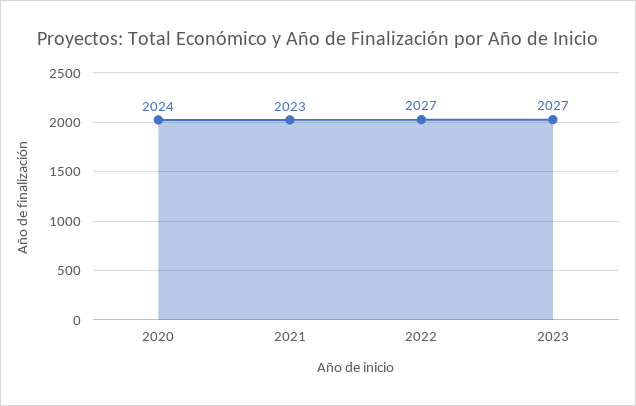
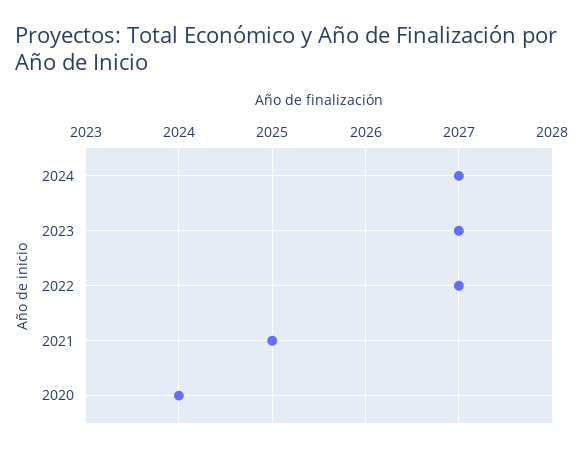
2021: 2023 -> 2025
2024: none -> 2027

